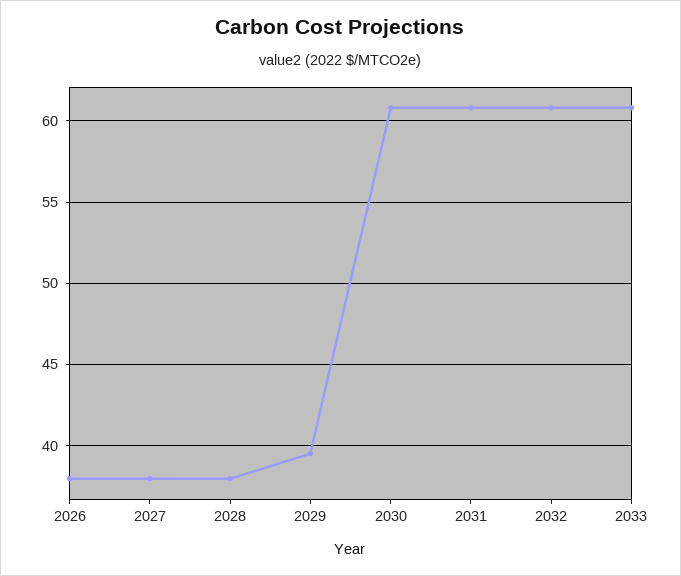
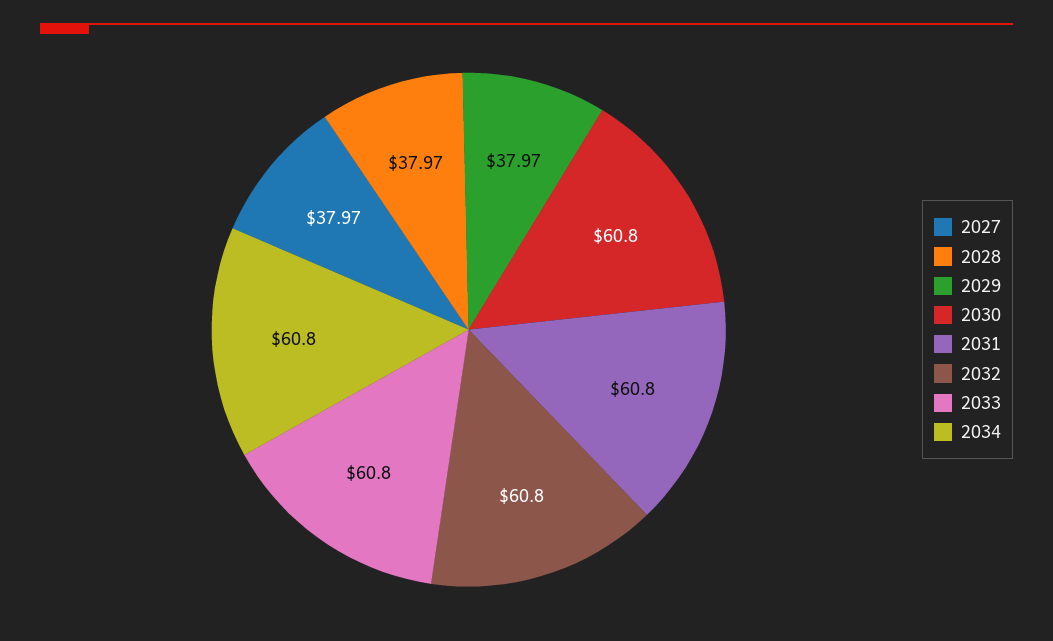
2026: 38 -> none
2029: 39.5 -> 37.97
2034: none -> 60.8

